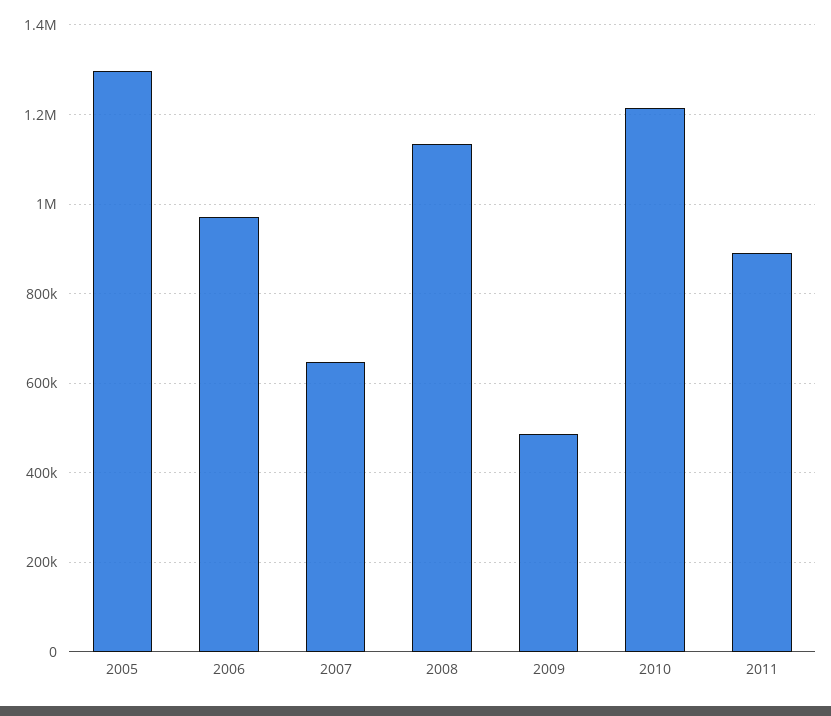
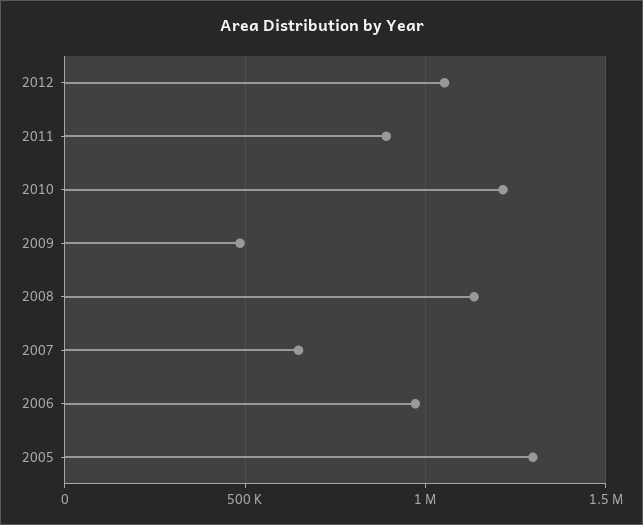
2012: none -> 1050000

